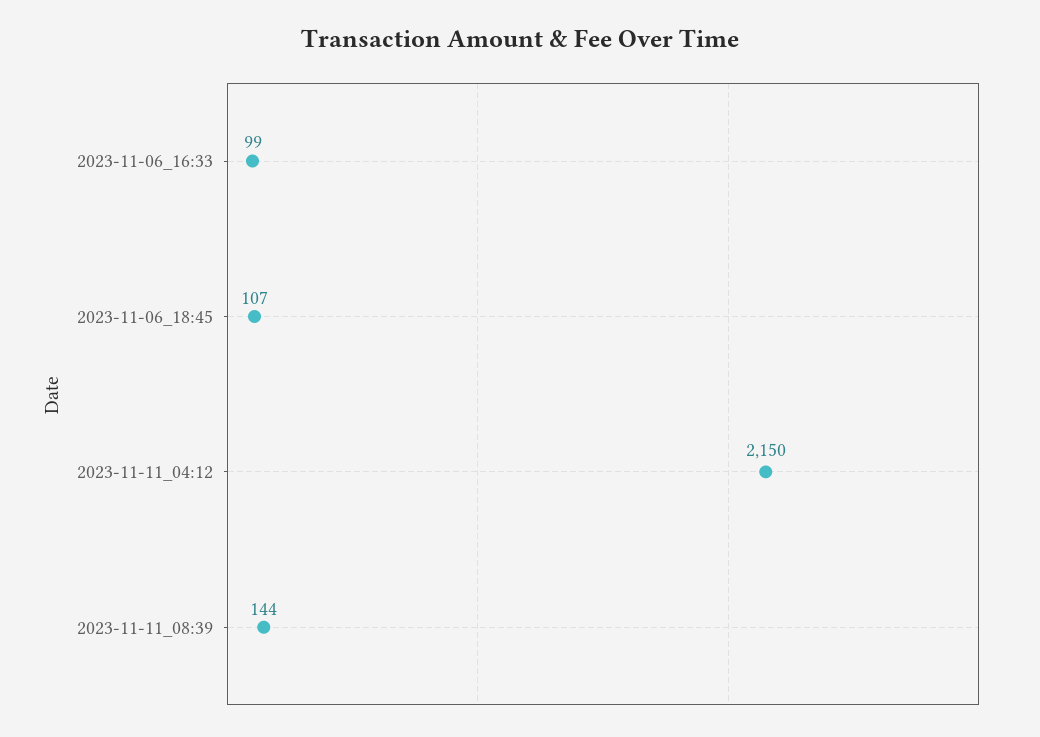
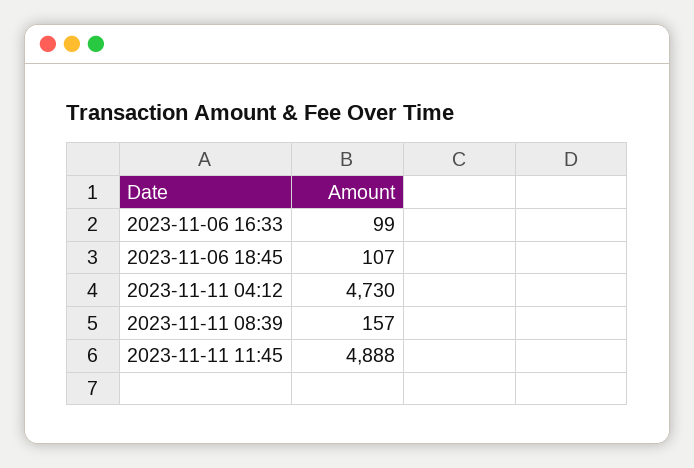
2023-11-11_04:12: 2150 -> 4730
2023-11-11_08:39: 144 -> 157
2023-11-11 11:45: none -> 4888

